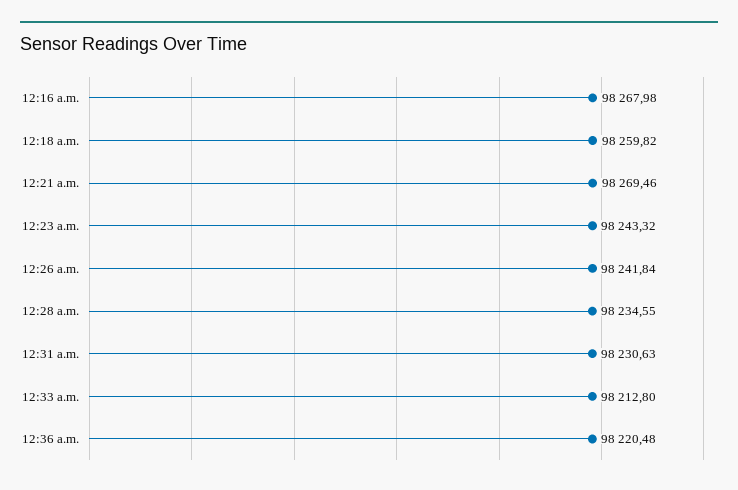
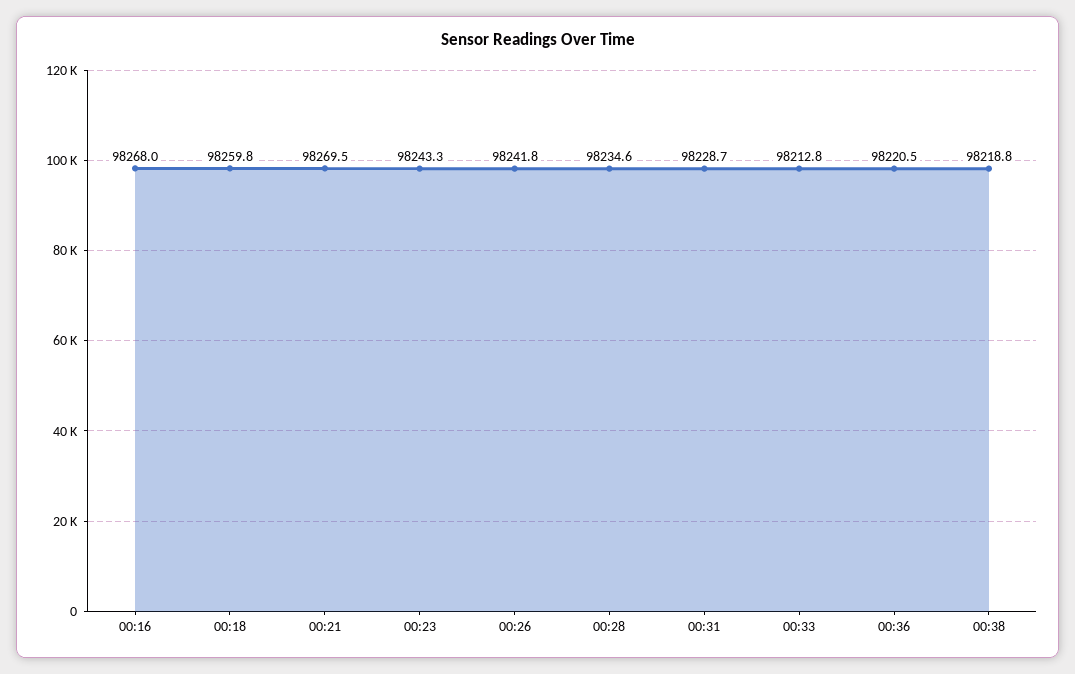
12:31 a.m.: 98230.63 -> 98228.7
00:38: none -> 98218.8

